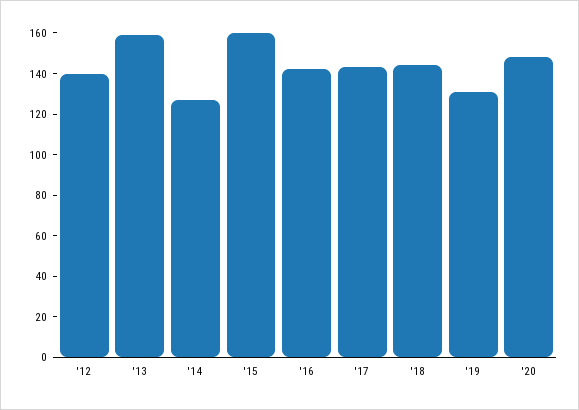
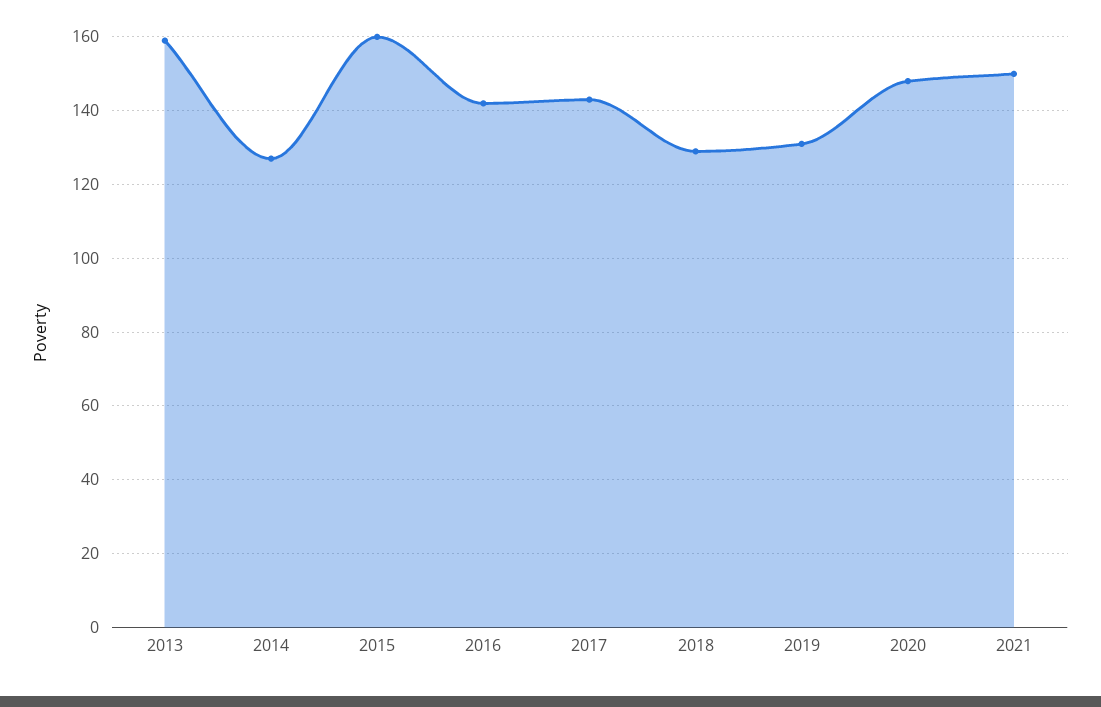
'12: 140 -> none
'18: 145 -> 130
2021: none -> 150

